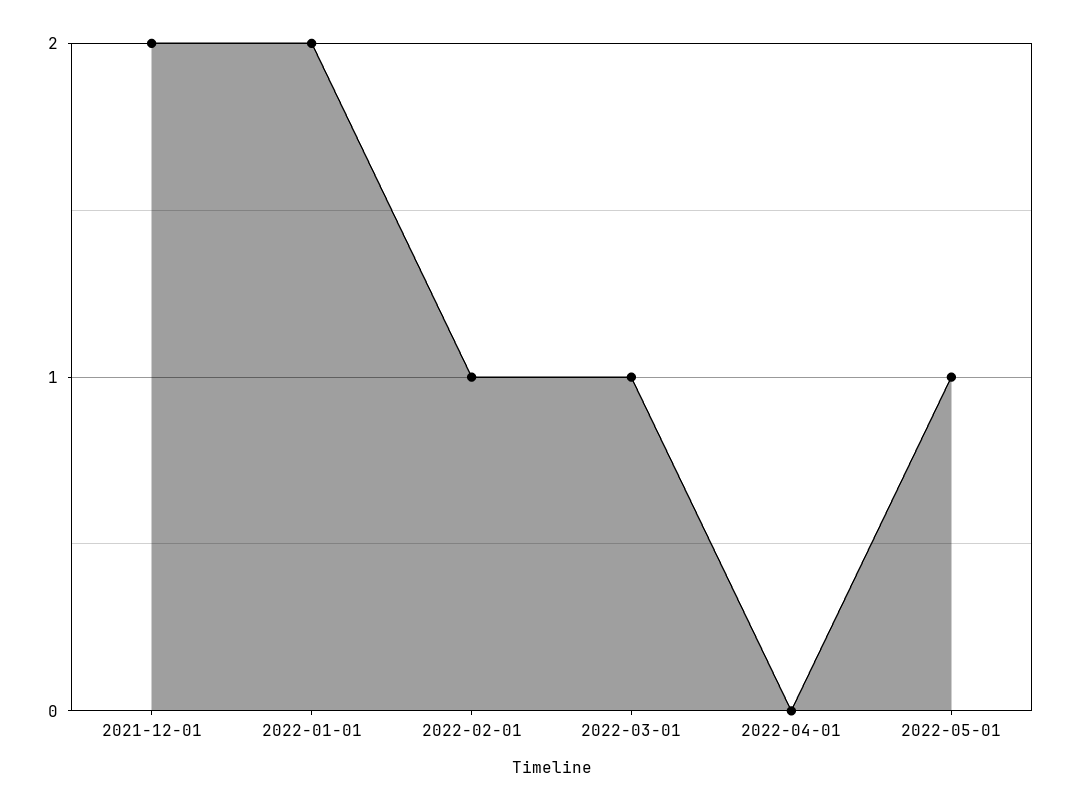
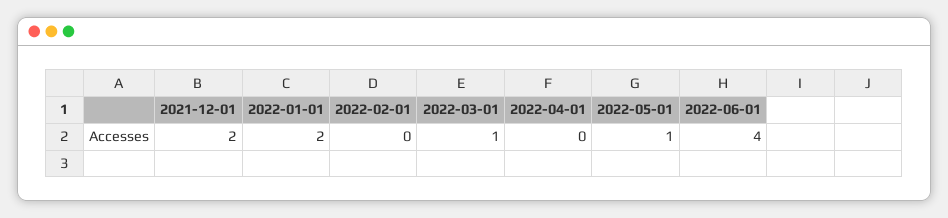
2022-02-01: 1 -> 0
2022-06-01: none -> 4

